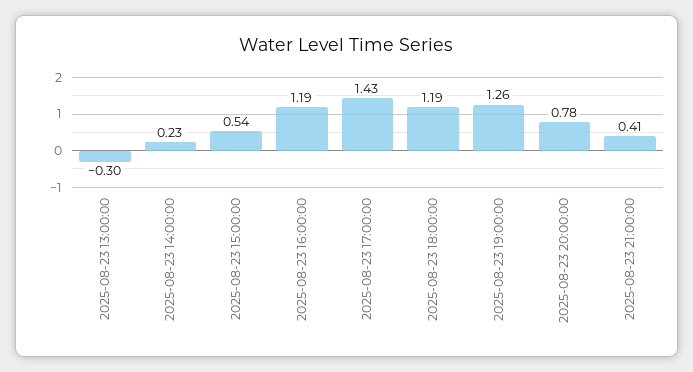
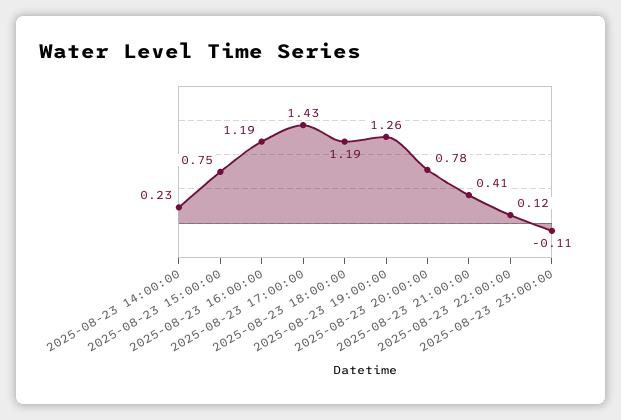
2025-08-23 13:00:00: -0.3 -> none
2025-08-23 15:00:00: 0.54 -> 0.75
2025-08-23 22:00:00: none -> 0.12
2025-08-23 23:00:00: none -> -0.11

